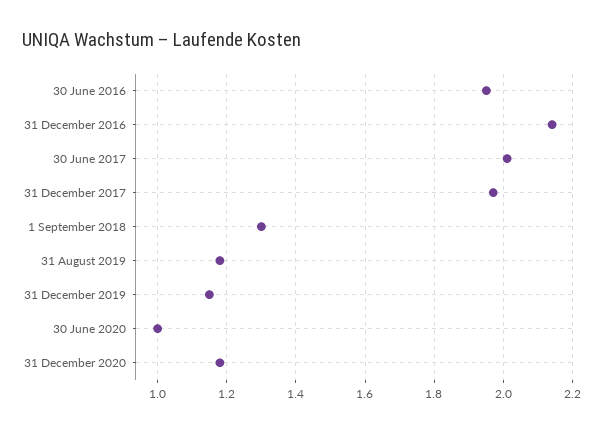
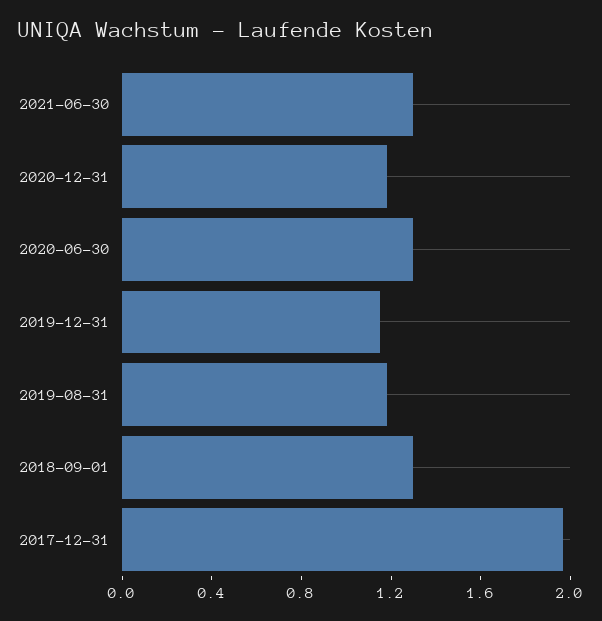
30 June 2016: 1.95 -> none
31 December 2016: 2.15 -> none
30 June 2017: 2 -> none
30 June 2020: 1 -> 1.3
2021-06-30: none -> 1.3

